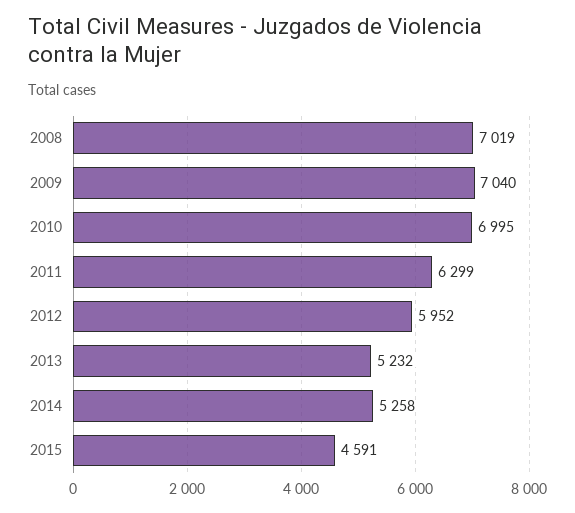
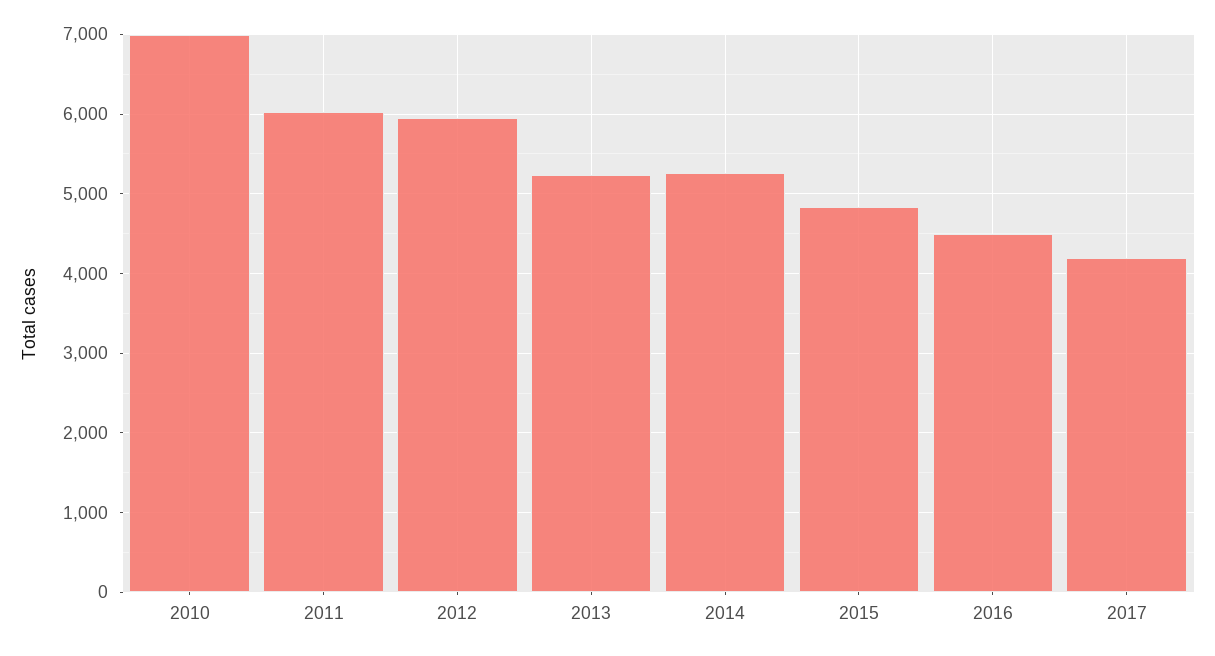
2008: 7019 -> none
2009: 7040 -> none
2011: 6299 -> 6000
2015: 4591 -> 4800
2016: none -> 4500
2017: none -> 4200

